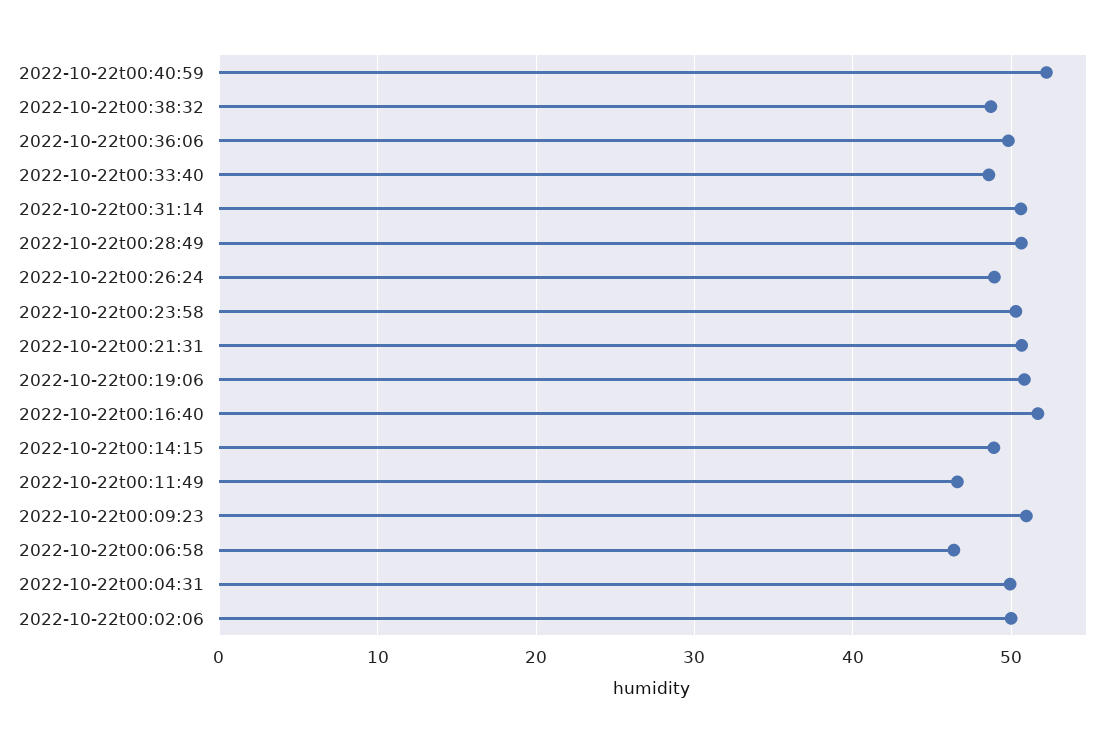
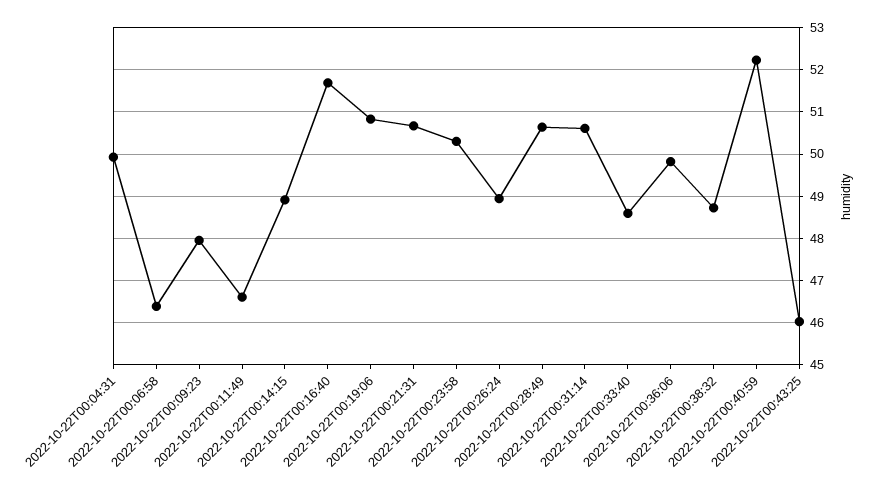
2022-10-22t00:09:23: 51 -> 48
2022-10-22t00:02:06: 50 -> none
2022-10-22T00:43:25: none -> 46

